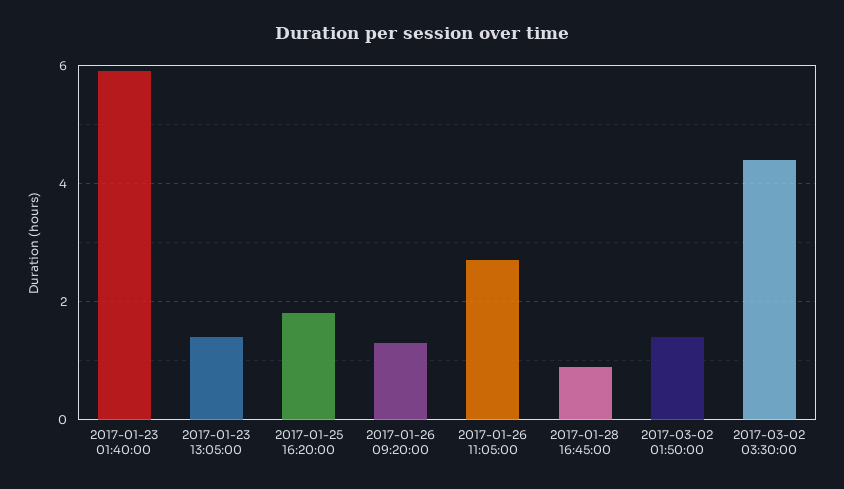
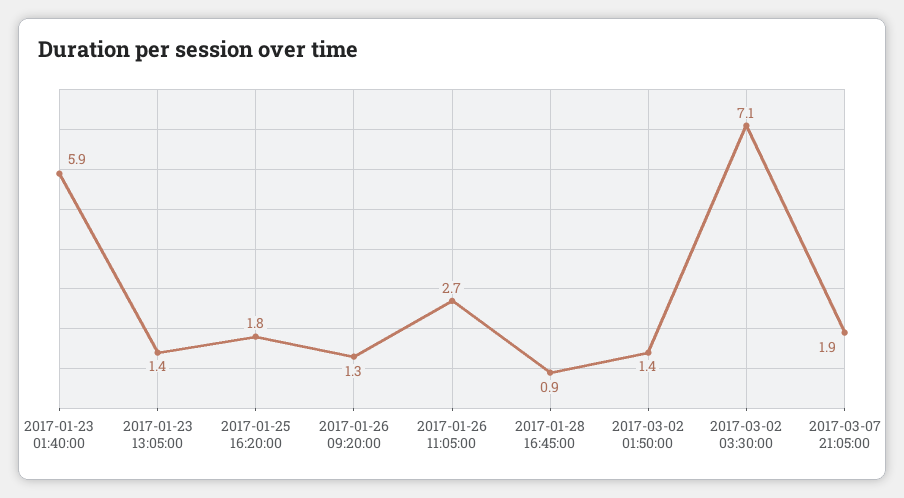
2017-03-02 03:30:00: 4.5 -> 7.1
2017-03-07 21:05:00: none -> 1.9

